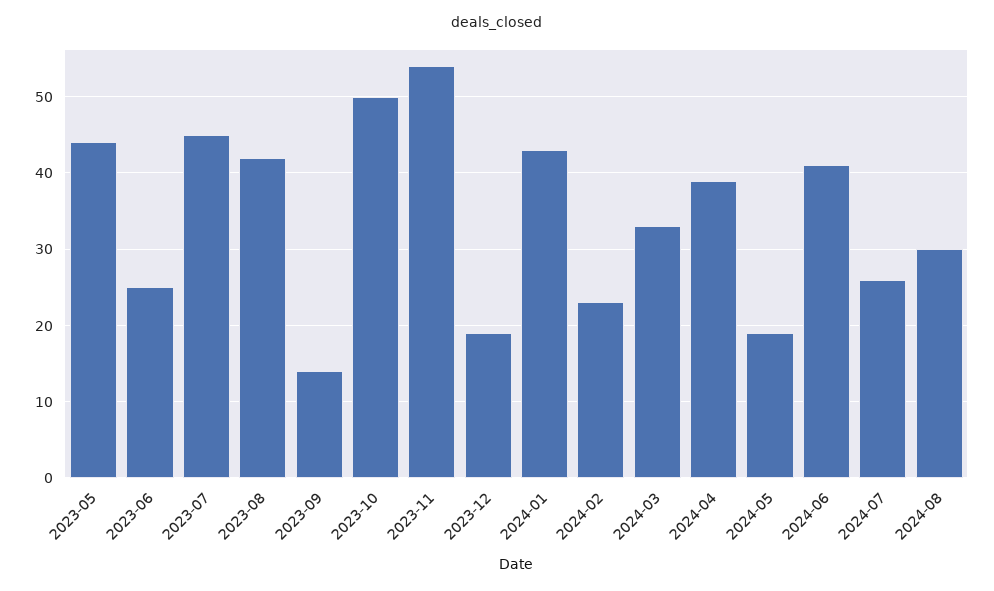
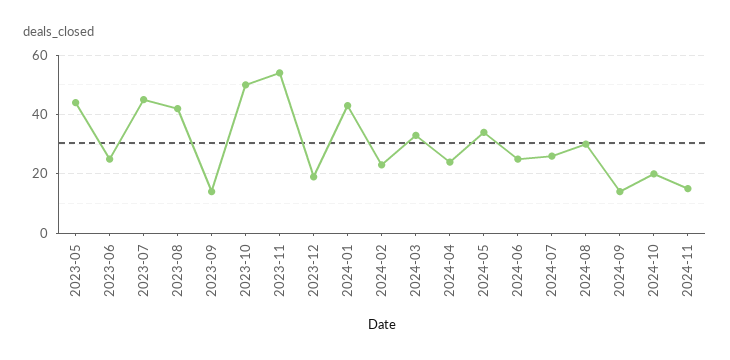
2024-04: 39 -> 25
2024-05: 19 -> 35
2024-06: 41 -> 25
2024-09: none -> 15
2024-10: none -> 20
2024-11: none -> 15

